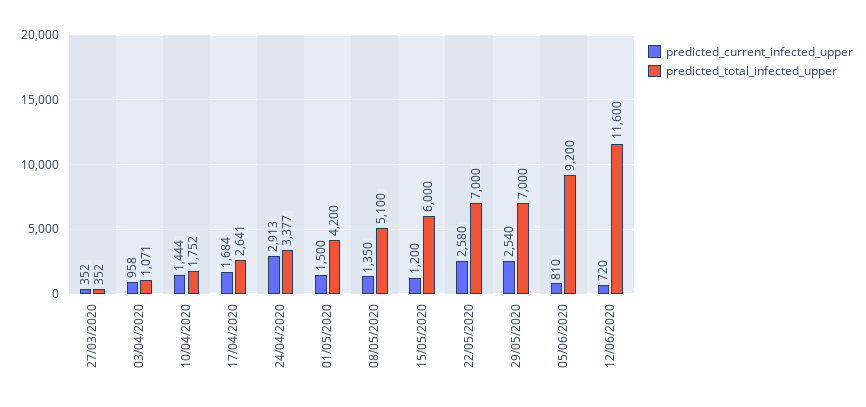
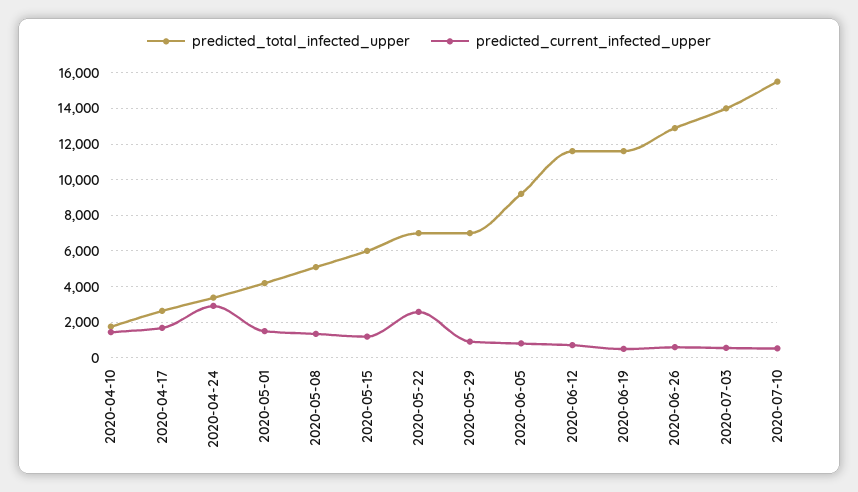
predicted_current_infected_upper, 27/03/2020: 352 -> none
predicted_total_infected_upper, 27/03/2020: 352 -> none
predicted_current_infected_upper, 03/04/2020: 958 -> none
predicted_total_infected_upper, 03/04/2020: 1071 -> none
predicted_current_infected_upper, 29/05/2020: 2540 -> 1000
predicted_total_infected_upper, 2020-06-19: none -> 11500
predicted_current_infected_upper, 2020-06-19: none -> 500
predicted_total_infected_upper, 2020-06-26: none -> 13000
predicted_current_infected_upper, 2020-06-26: none -> 500
predicted_total_infected_upper, 2020-07-03: none -> 14000
predicted_current_infected_upper, 2020-07-03: none -> 500
predicted_total_infected_upper, 2020-07-10: none -> 15500
predicted_current_infected_upper, 2020-07-10: none -> 500

